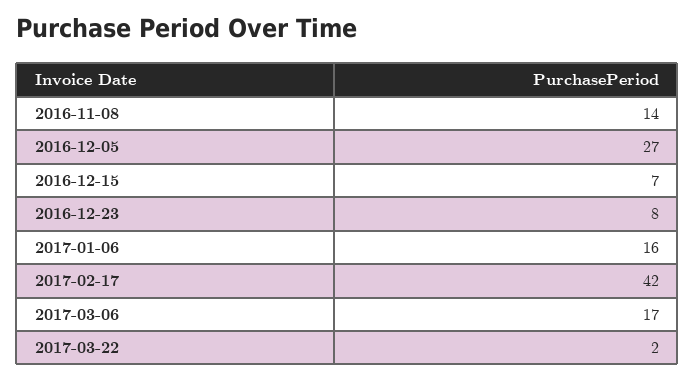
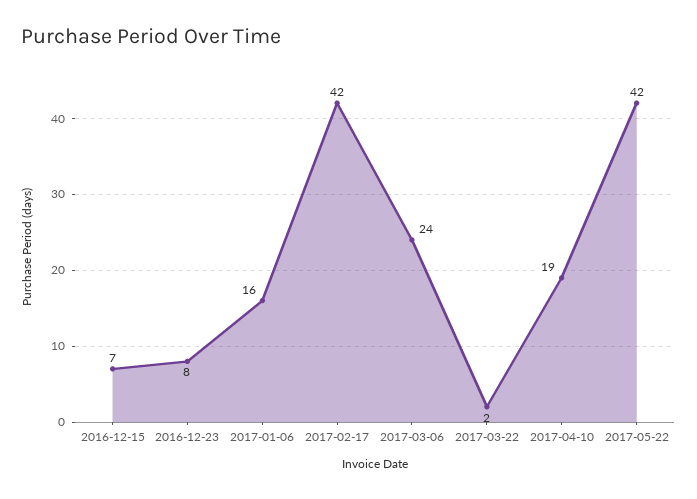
2016-11-08: 14 -> none
2016-12-05: 27 -> none
2017-03-06: 17 -> 24
2017-04-10: none -> 19
2017-05-22: none -> 42

